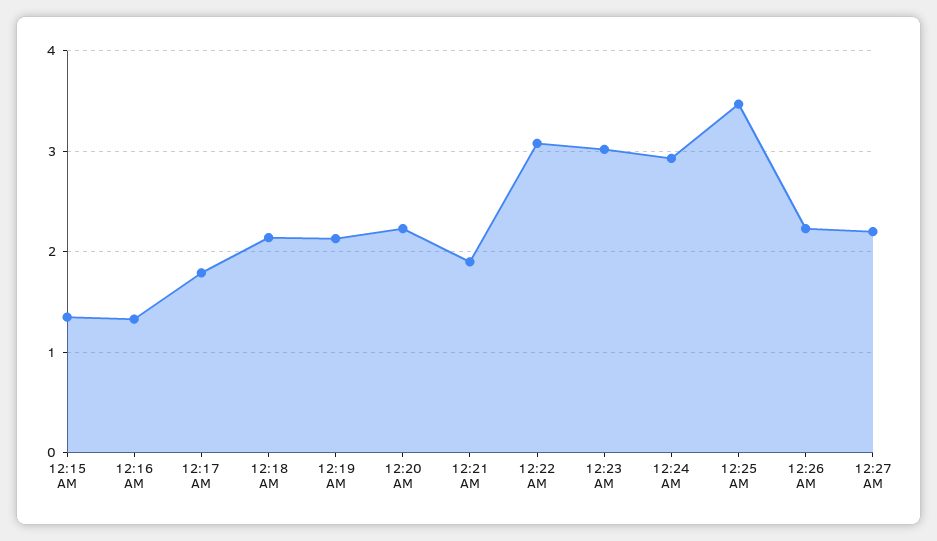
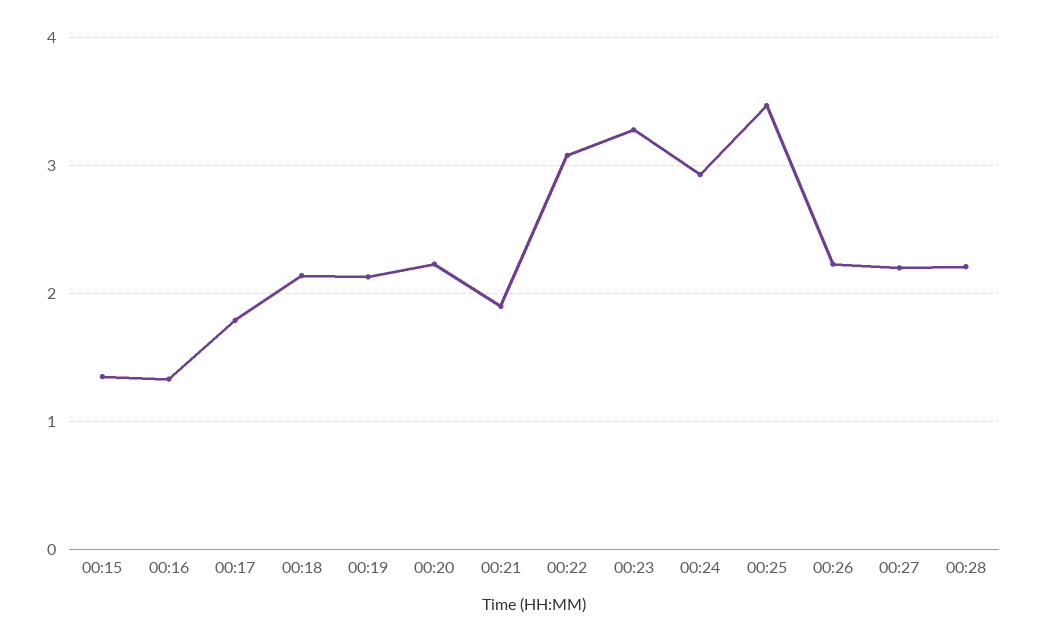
12:23 AM: 3 -> 3.3
00:28: none -> 2.2

